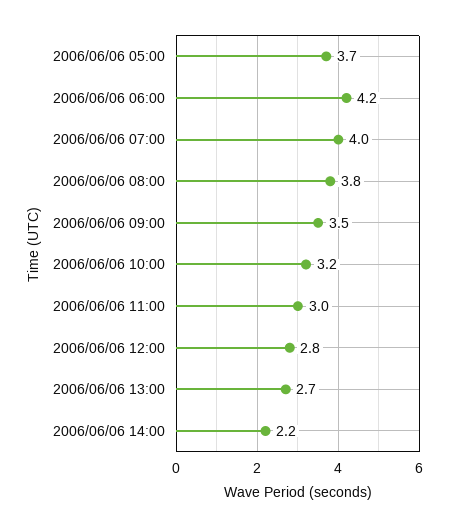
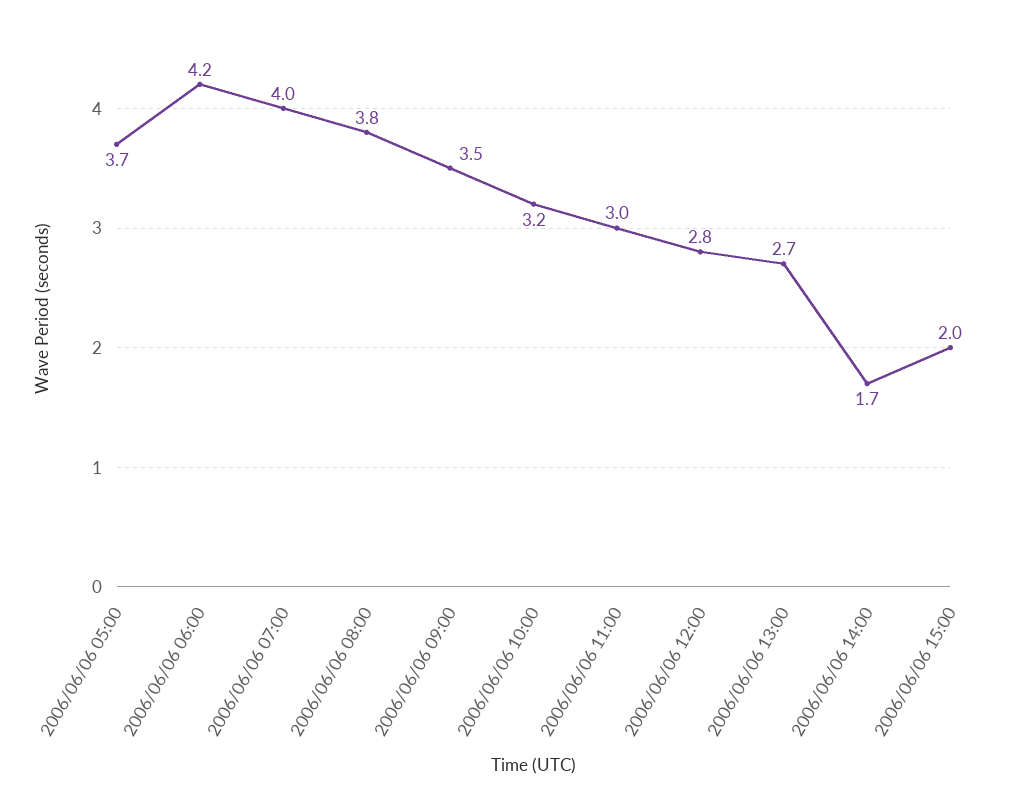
2006/06/06 14:00: 2.2 -> 1.7
2006/06/06 15:00: none -> 2

